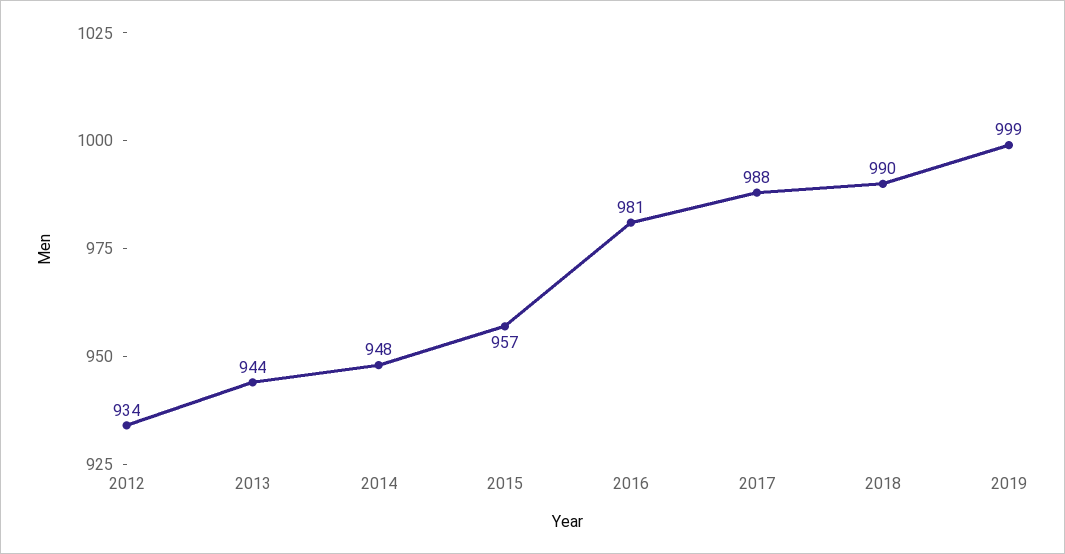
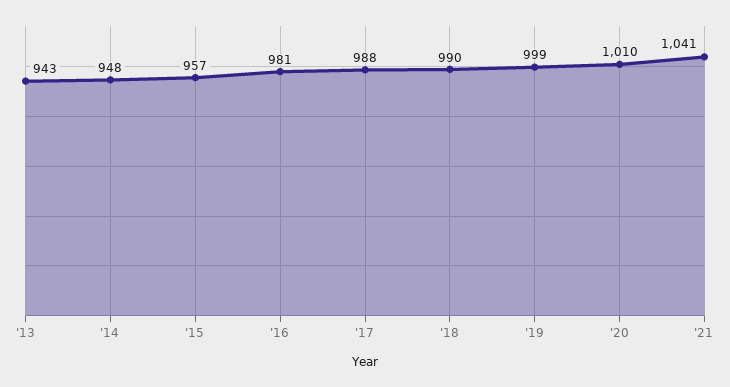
2012: 934 -> none
2013: 944 -> 943
'20: none -> 1010
'21: none -> 1041

